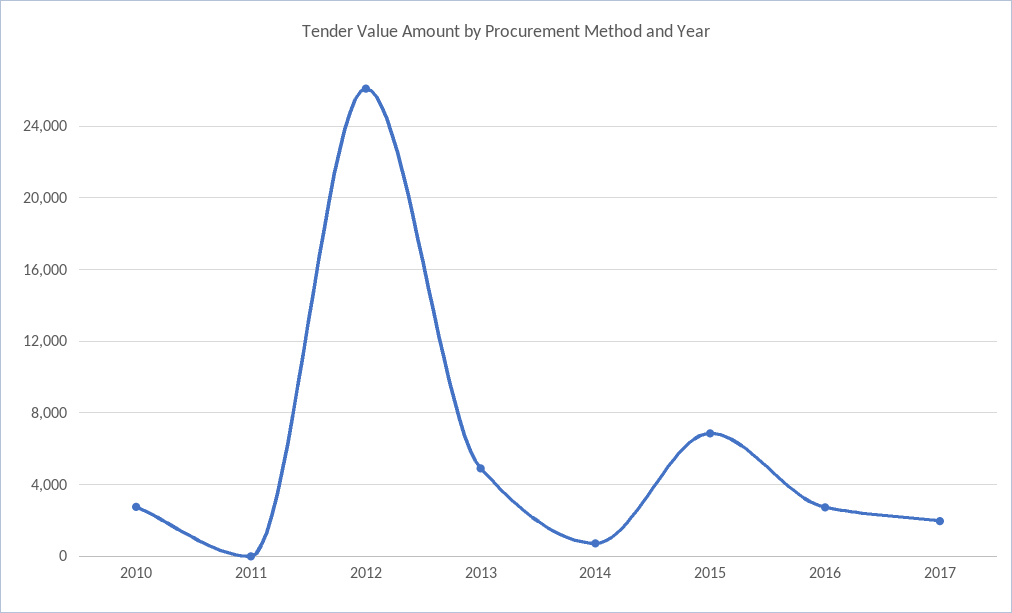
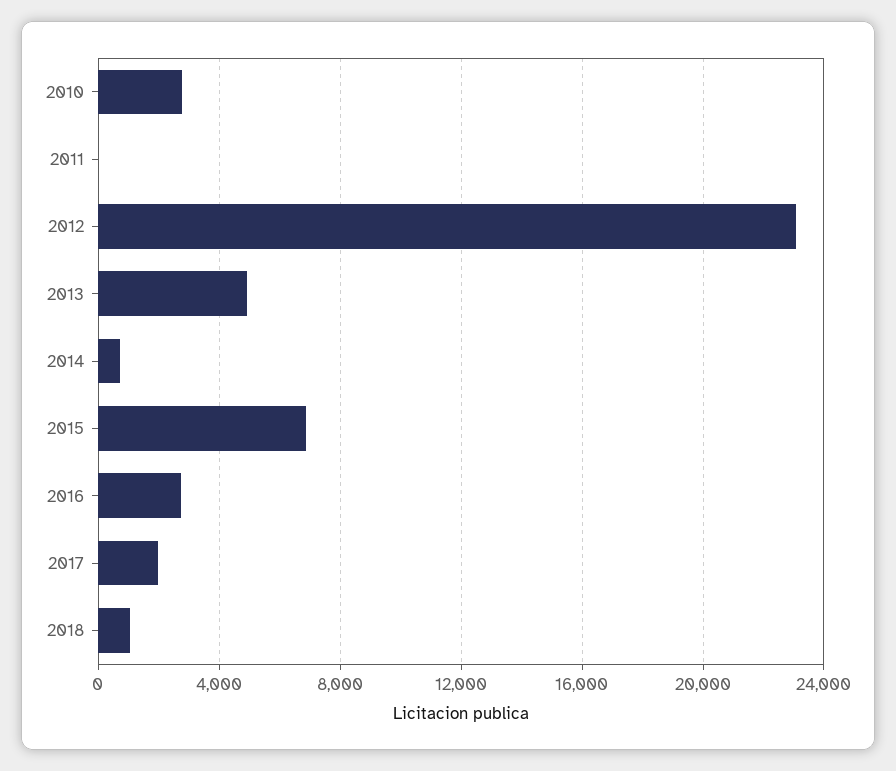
2012: 26000 -> 23000
2018: none -> 1000

